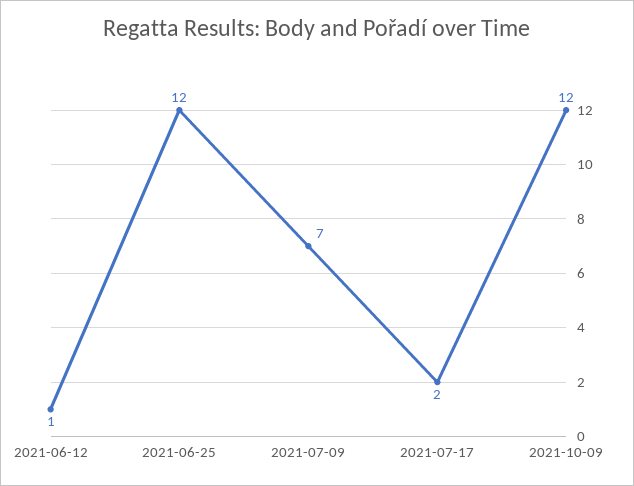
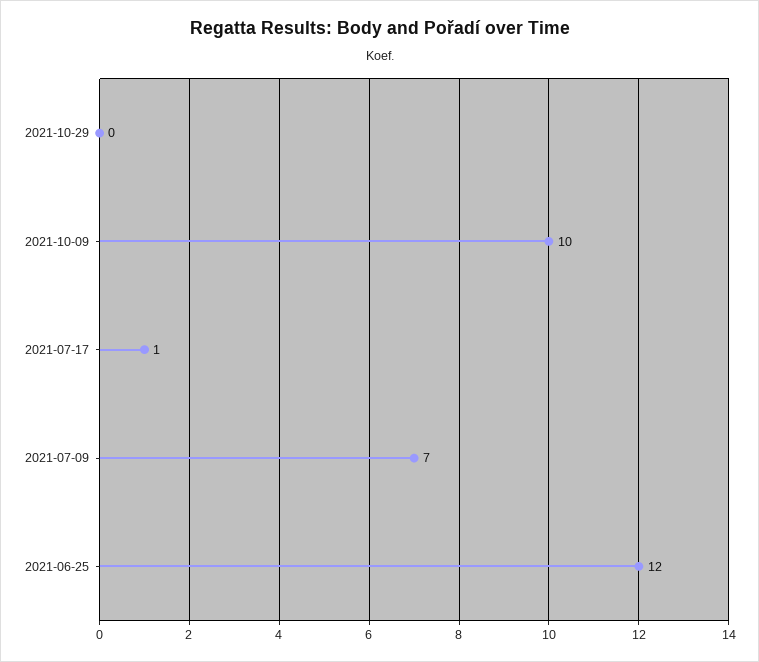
2021-06-12: 1 -> none
2021-07-17: 2 -> 1
2021-10-09: 12 -> 10
2021-10-29: none -> 0

